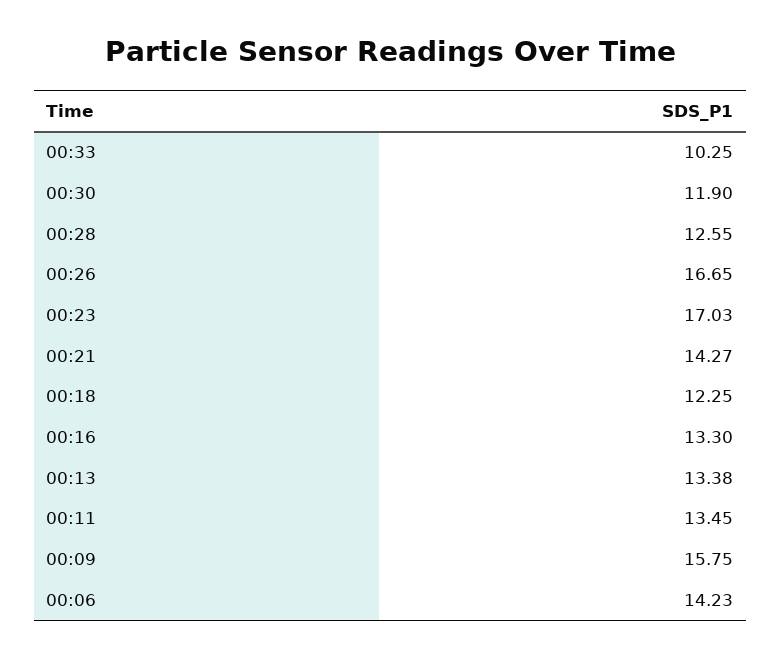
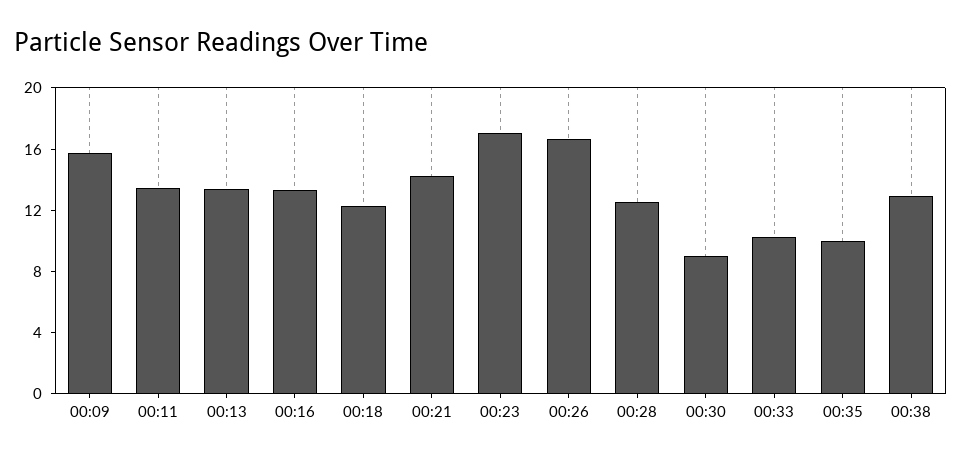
00:30: 11.9 -> 9
00:06: 14.23 -> none
00:35: none -> 10
00:38: none -> 13

